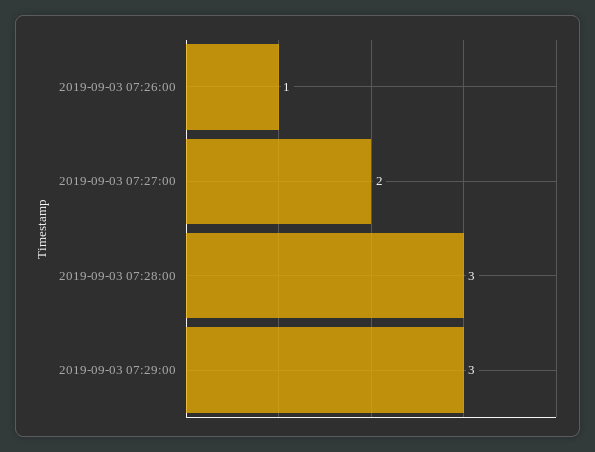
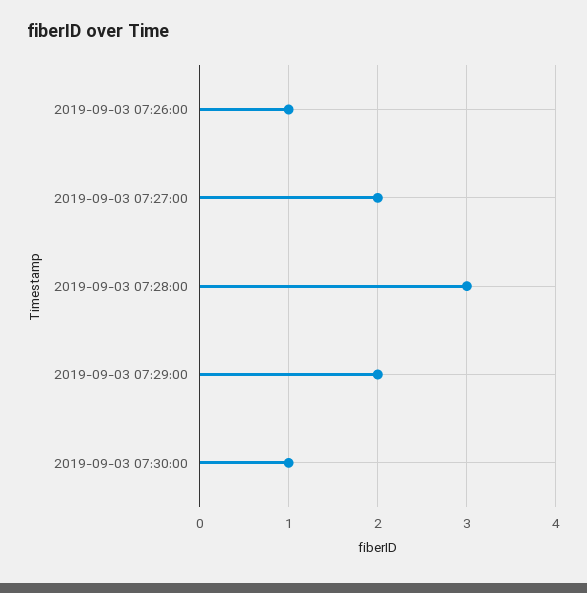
2019-09-03 07:29:00: 3 -> 2
2019-09-03 07:30:00: none -> 1

